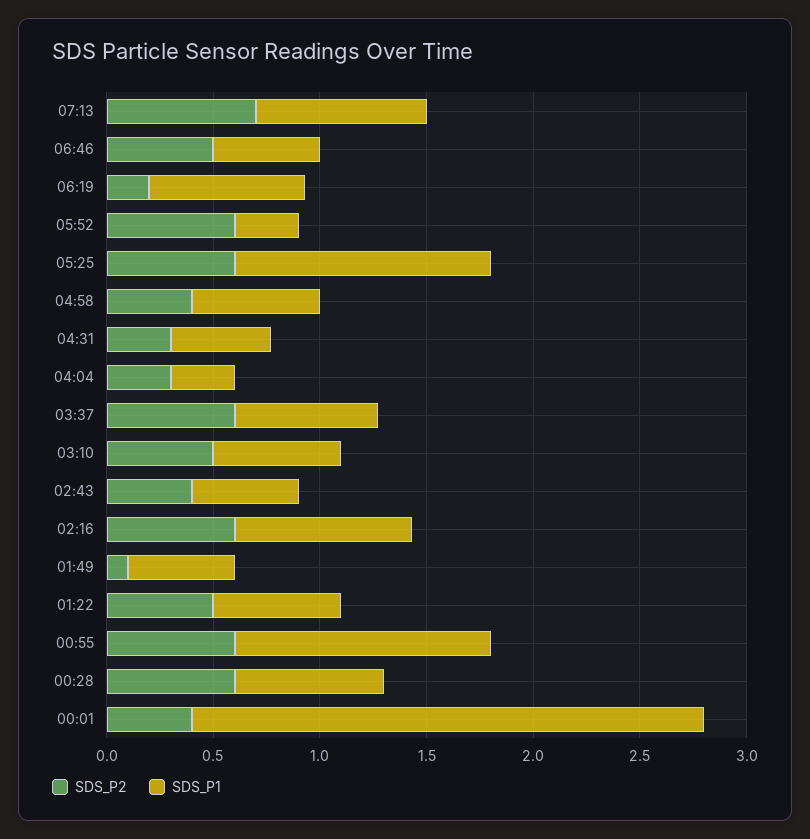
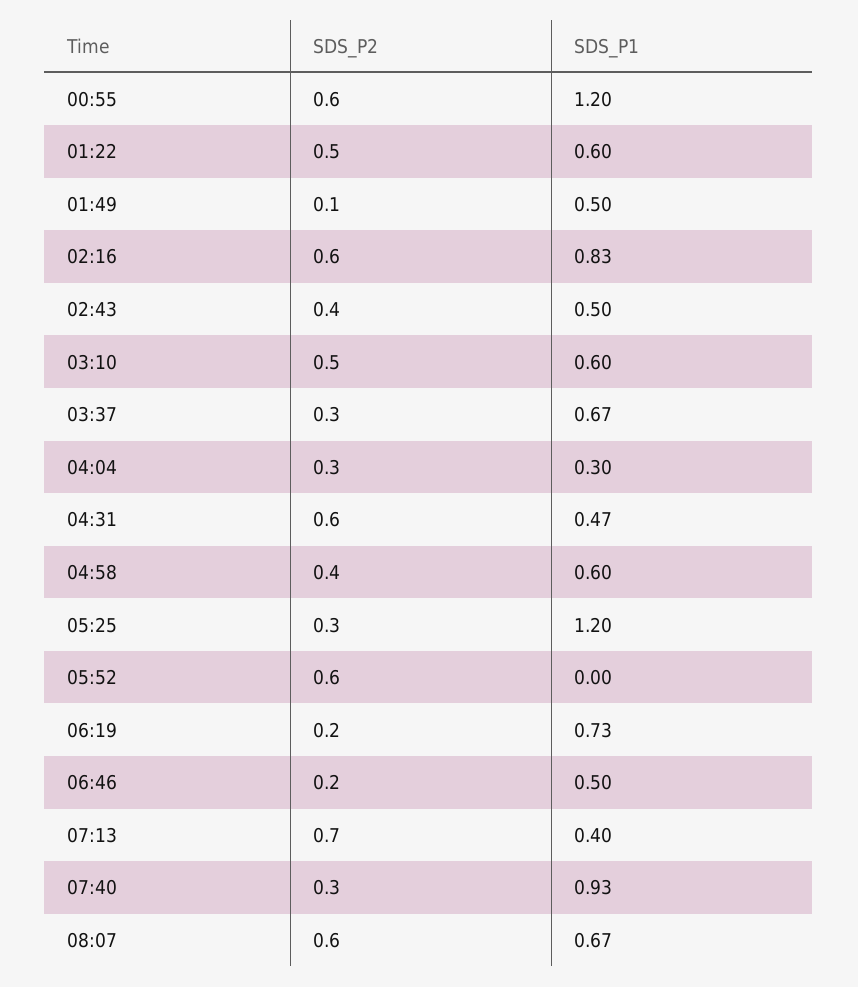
SDS_P1, 07:13: 0.8 -> 0.4
SDS_P2, 06:46: 0.5 -> 0.2
SDS_P1, 05:52: 0.3 -> 0
SDS_P2, 05:25: 0.6 -> 0.3
SDS_P2, 04:31: 0.3 -> 0.6
SDS_P2, 03:37: 0.6 -> 0.3
SDS_P2, 00:28: 0.6 -> none
SDS_P1, 00:28: 0.7 -> none
SDS_P2, 00:01: 0.4 -> none
SDS_P1, 00:01: 2.4 -> none
SDS_P2, 07:40: none -> 0.3
SDS_P1, 07:40: none -> 0.93
SDS_P2, 08:07: none -> 0.6
SDS_P1, 08:07: none -> 0.67

